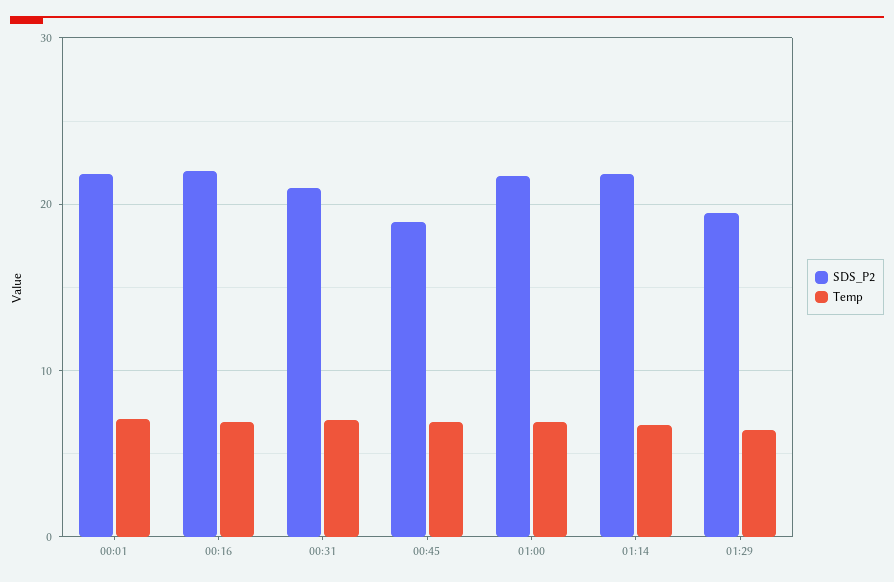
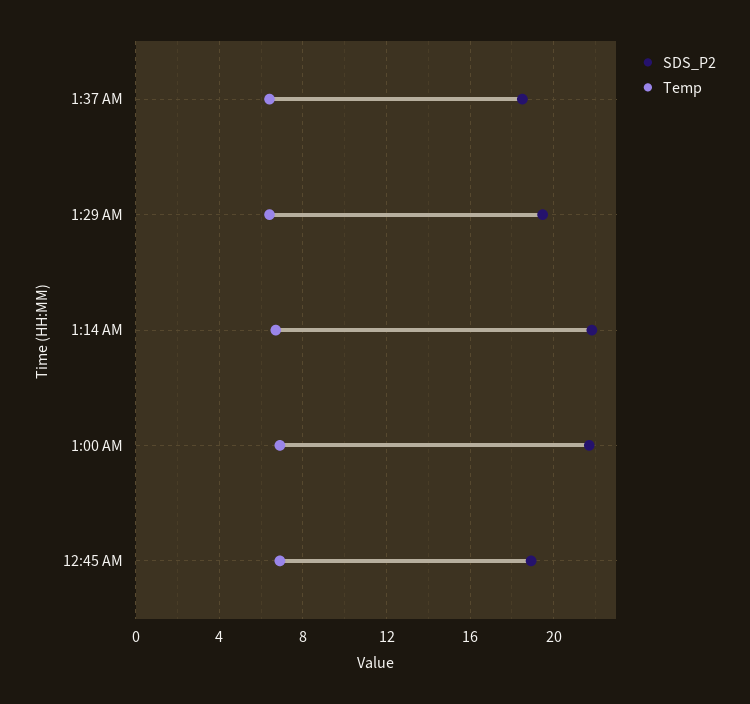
SDS_P2, 00:01: 22 -> none
Temp, 00:01: 7 -> none
SDS_P2, 00:16: 22 -> none
Temp, 00:16: 7 -> none
SDS_P2, 00:31: 21 -> none
Temp, 00:31: 7 -> none
SDS_P2, 1:37 AM: none -> 18.5
Temp, 1:37 AM: none -> 6.5

